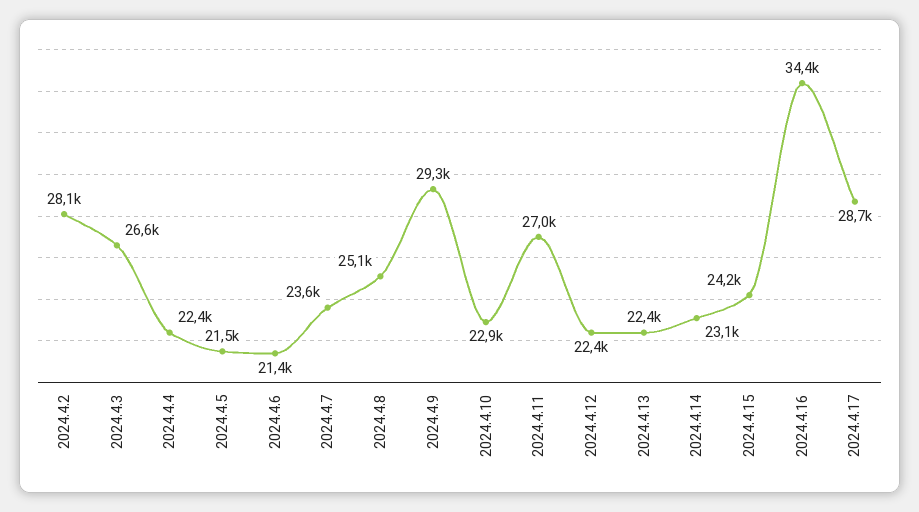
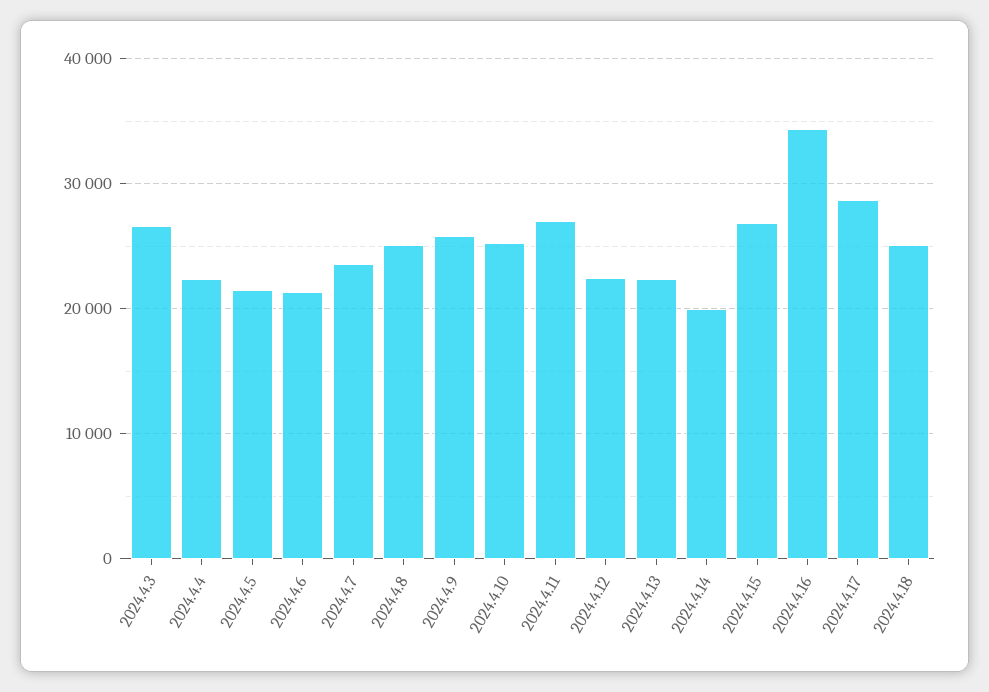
2024.4.2: 28100 -> none
2024.4.9: 29300 -> 26000
2024.4.10: 22900 -> 25000
2024.4.14: 23100 -> 20000
2024.4.15: 24200 -> 27000
2024.4.18: none -> 25000

